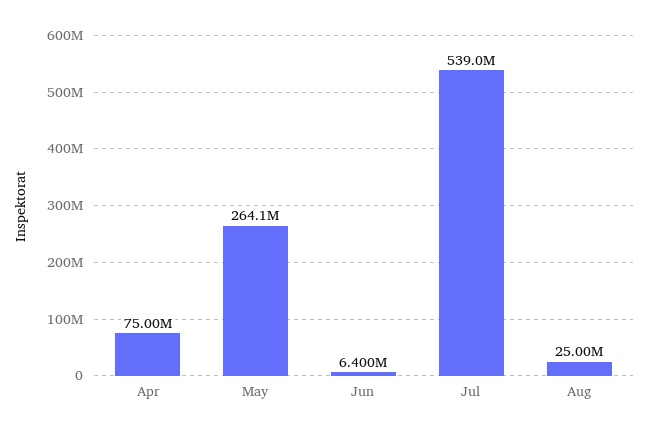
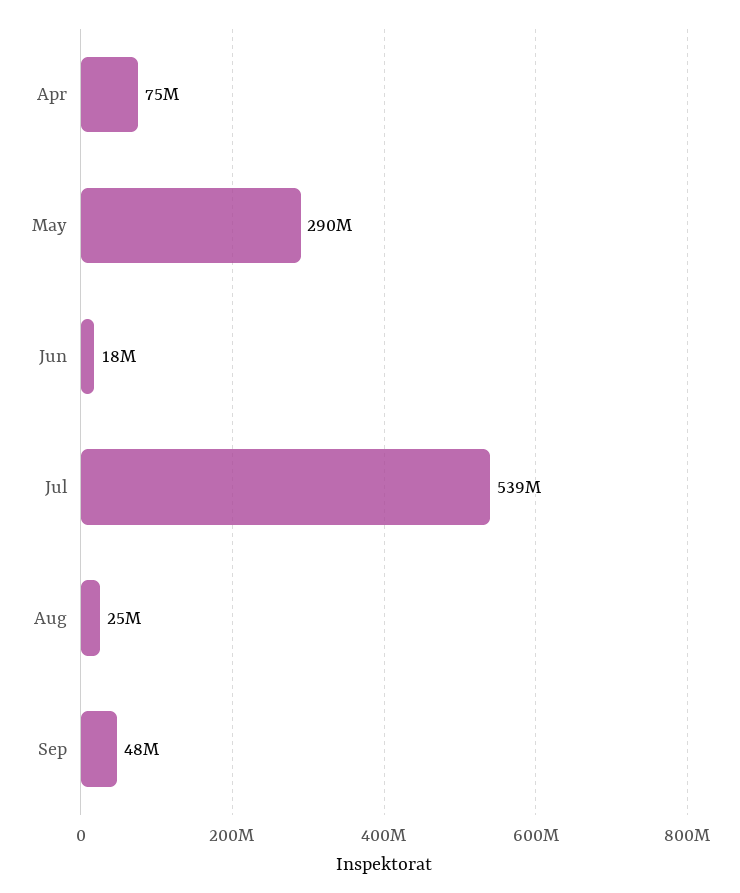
May: 264100000 -> 290000000
Jun: 6400000 -> 18000000
Sep: none -> 48000000

